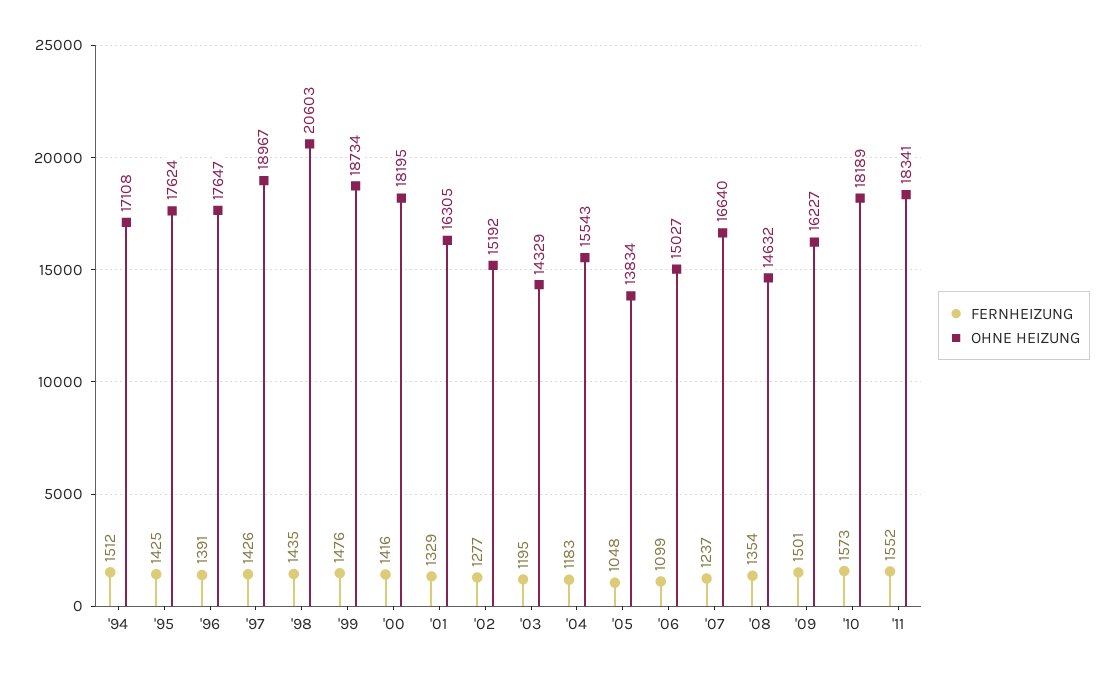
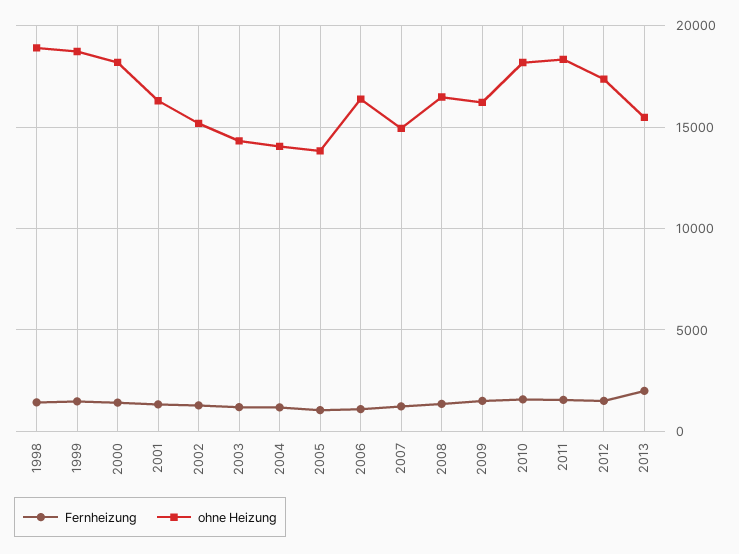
FERNHEIZUNG, '94: 1512 -> none
OHNE HEIZUNG, '94: 17108 -> none
FERNHEIZUNG, '95: 1425 -> none
OHNE HEIZUNG, '95: 17624 -> none
FERNHEIZUNG, '96: 1391 -> none
OHNE HEIZUNG, '96: 17647 -> none
FERNHEIZUNG, '97: 1426 -> none
OHNE HEIZUNG, '97: 18967 -> none
OHNE HEIZUNG, '98: 20603 -> 19000
OHNE HEIZUNG, '04: 15543 -> 14000
OHNE HEIZUNG, '06: 15027 -> 16500
OHNE HEIZUNG, '07: 16640 -> 15000
OHNE HEIZUNG, '08: 14632 -> 16500
FERNHEIZUNG, 2012: none -> 1500
OHNE HEIZUNG, 2012: none -> 17500
FERNHEIZUNG, 2013: none -> 2000
OHNE HEIZUNG, 2013: none -> 15500

